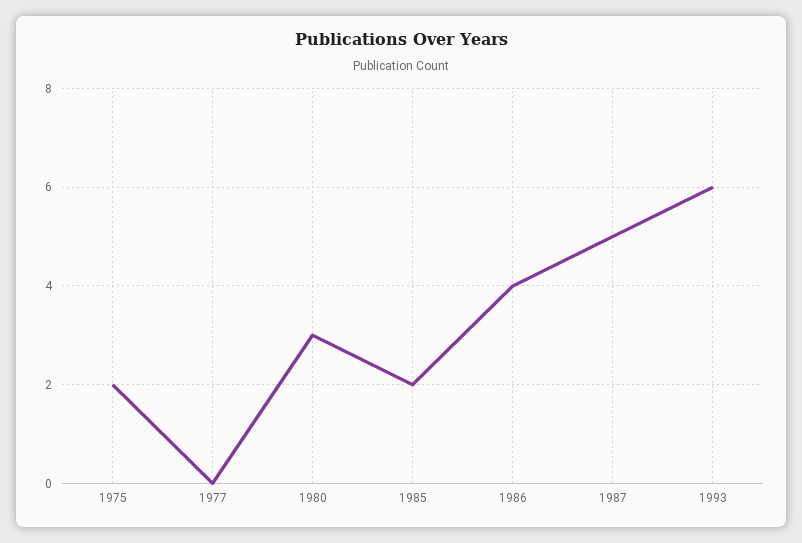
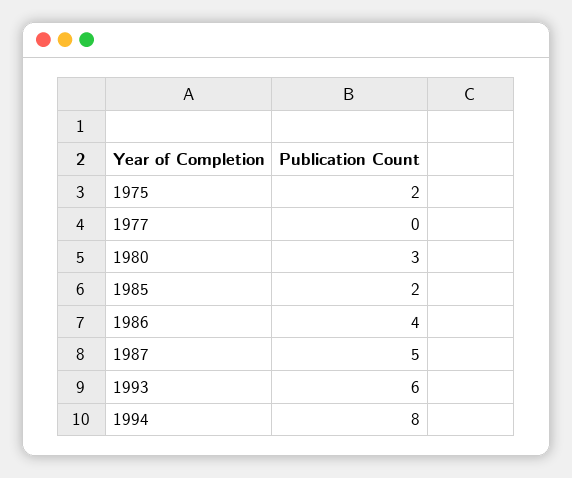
1994: none -> 8

